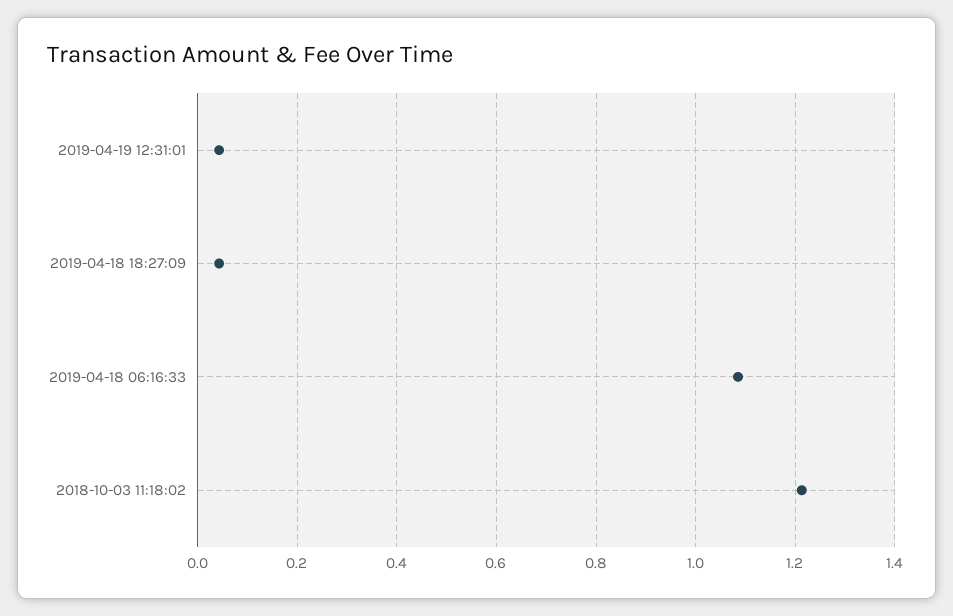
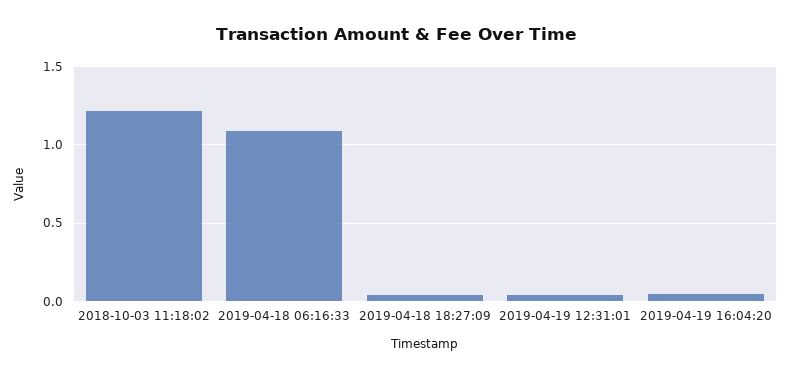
2019-04-19 16:04:20: none -> 0.05

